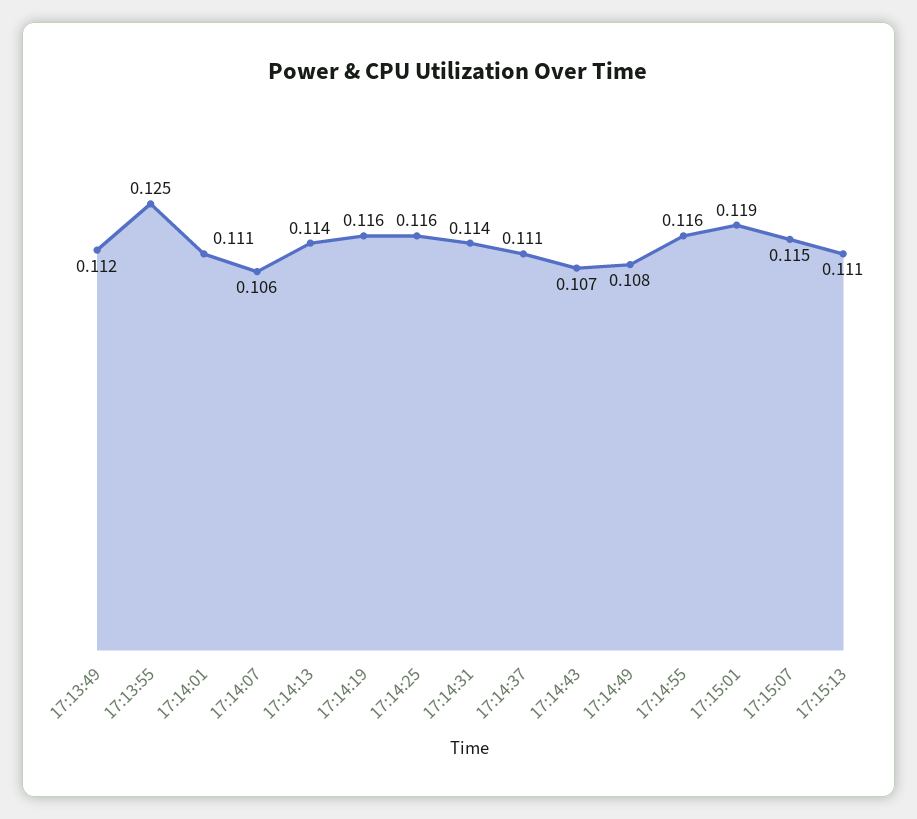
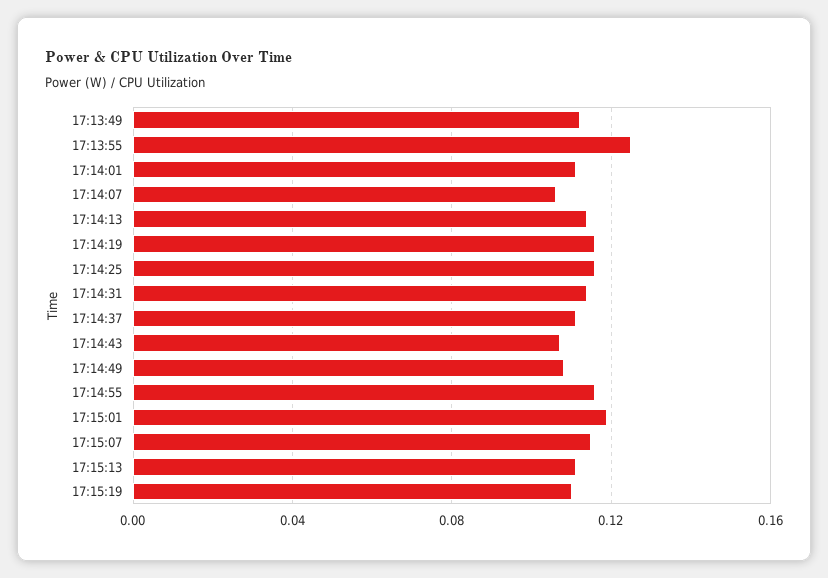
17:15:19: none -> 0.11

